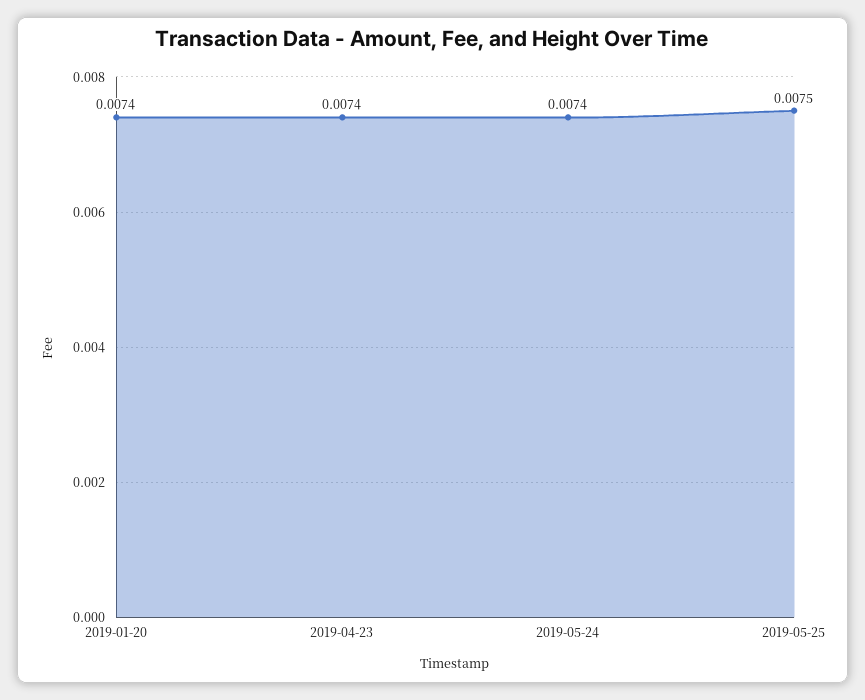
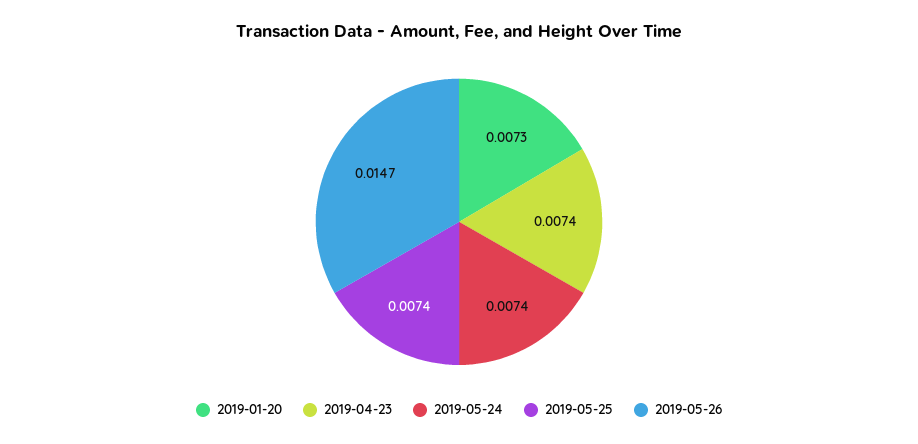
2019-01-20: 0.0074 -> 0.0073
2019-05-25: 0.0075 -> 0.0074
2019-05-26: none -> 0.0147

